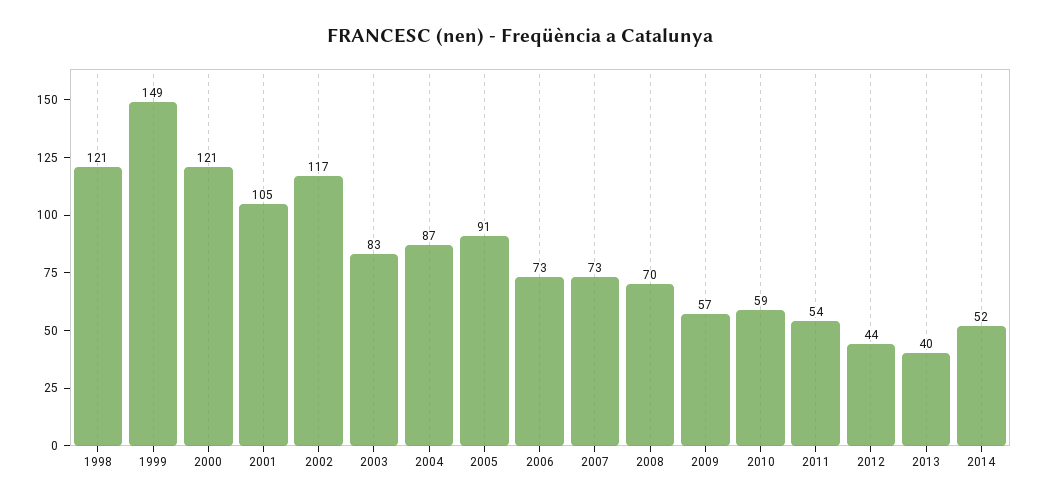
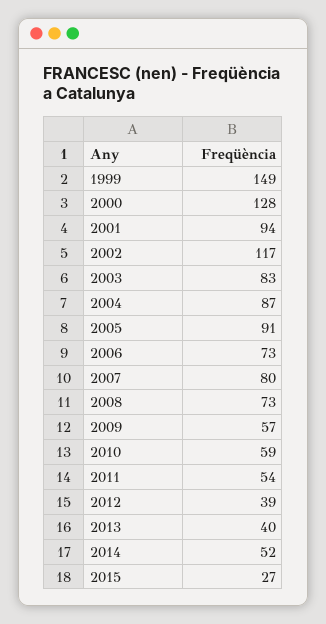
1998: 121 -> none
2000: 121 -> 128
2001: 105 -> 94
2007: 73 -> 80
2008: 70 -> 73
2012: 44 -> 39
2015: none -> 27

